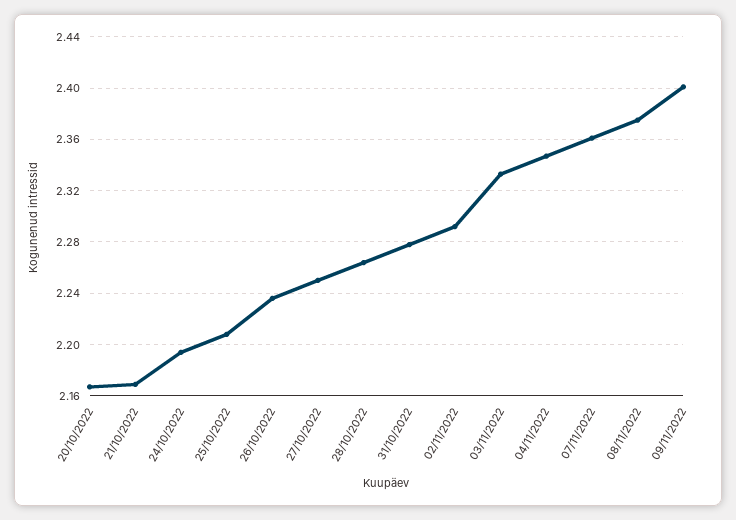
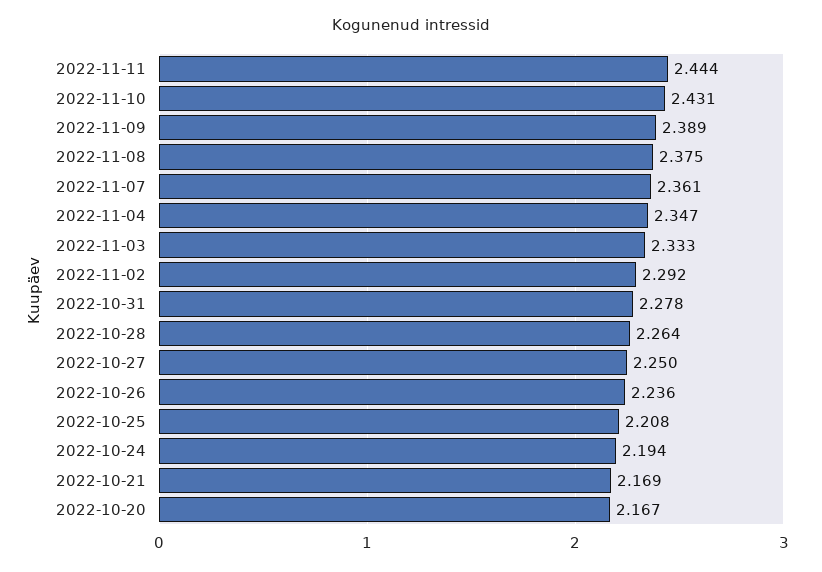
09/11/2022: 2.4 -> 2.389
2022-11-11: none -> 2.444
2022-11-10: none -> 2.431

